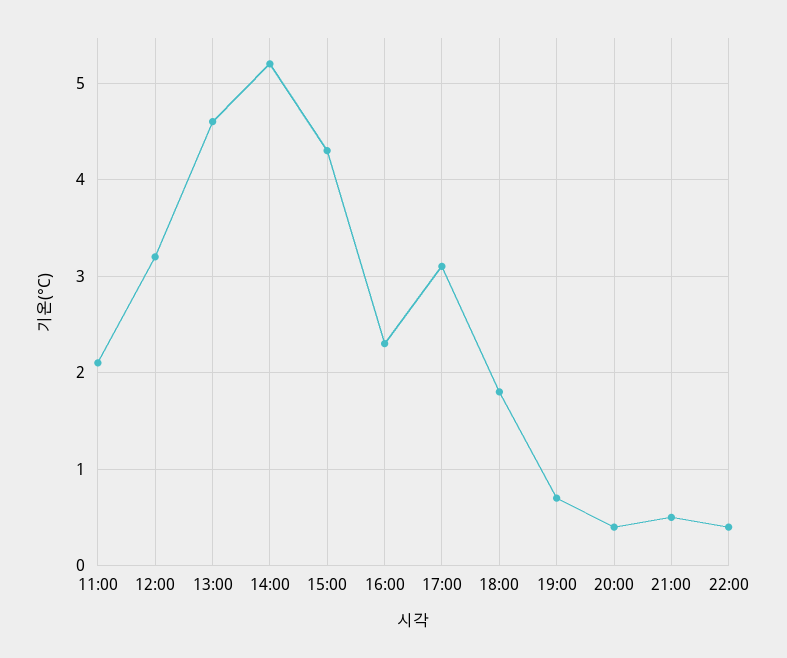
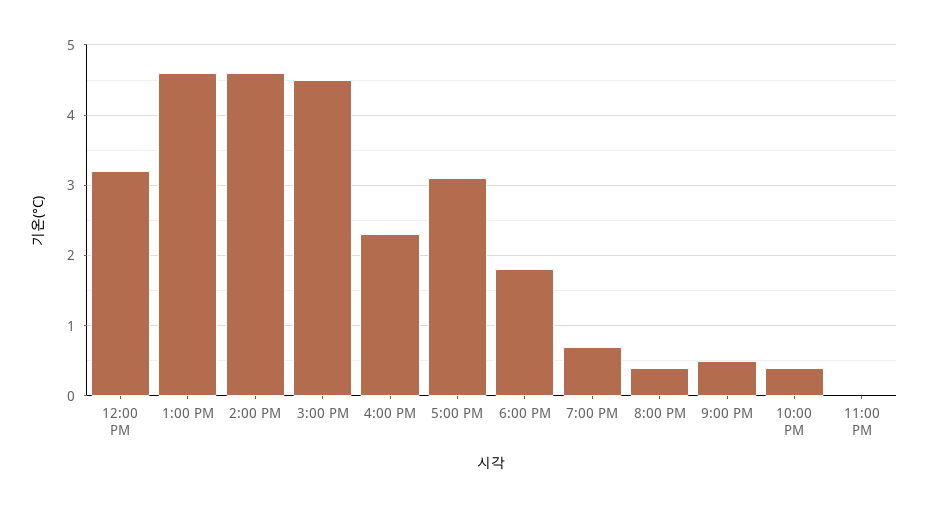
11:00: 2.1 -> none
14:00: 5.2 -> 4.6
15:00: 4.3 -> 4.5
11:00 PM: none -> 0

